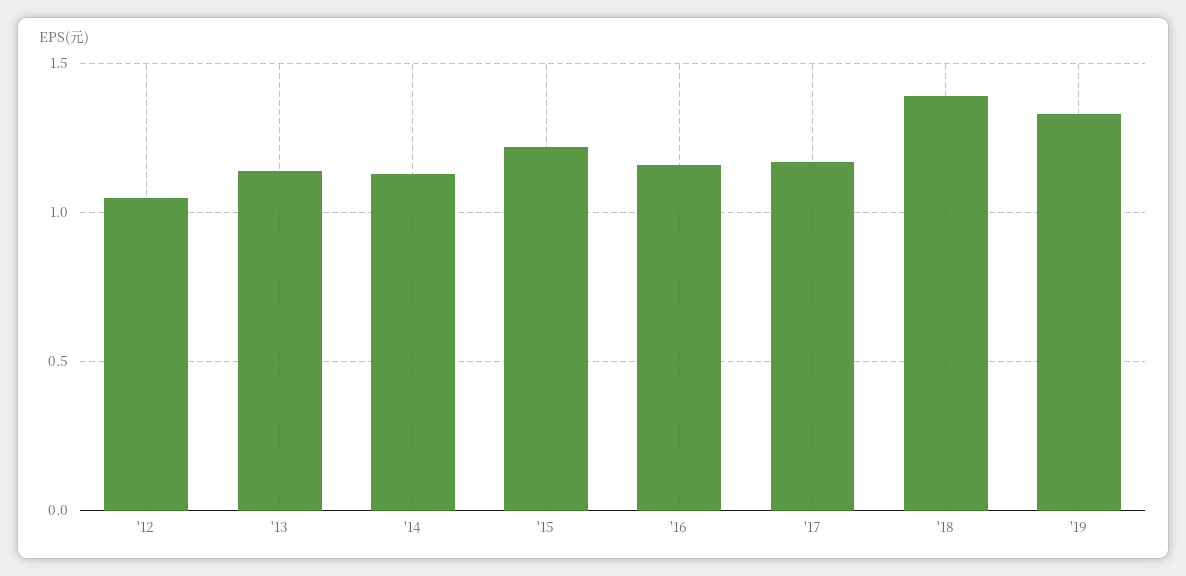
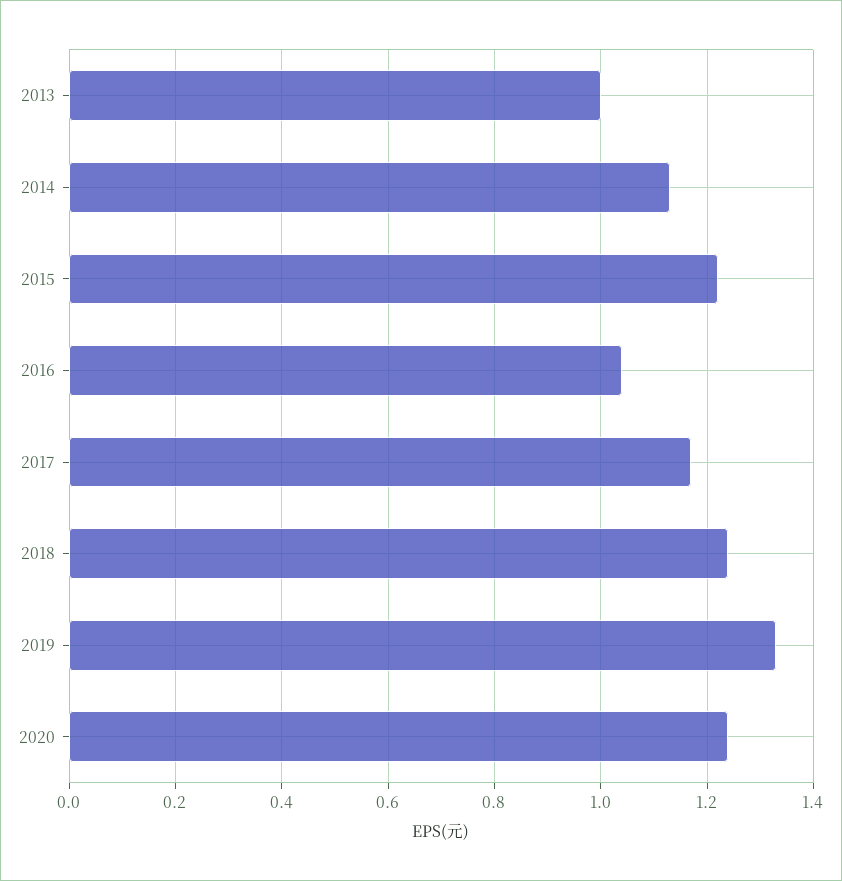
'12: 1.05 -> none
'13: 1.15 -> 1
'16: 1.15 -> 1.05
'18: 1.4 -> 1.25
2020: none -> 1.25

